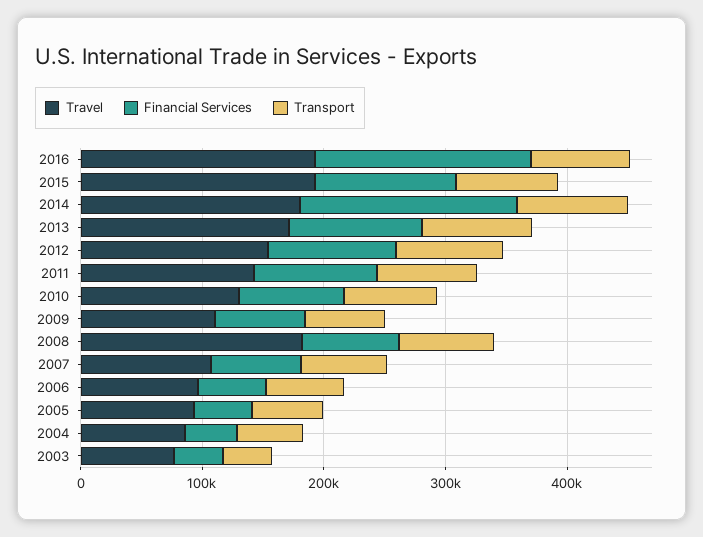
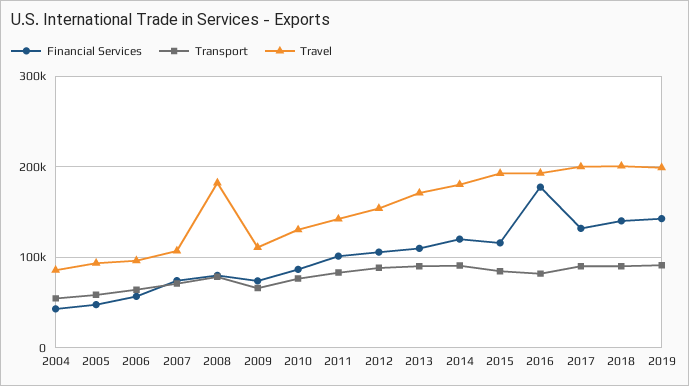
Financial Services, 2014: 180000 -> 120000
Travel, 2003: 80000 -> none
Financial Services, 2003: 40000 -> none
Transport, 2003: 40000 -> none
Financial Services, 2017: none -> 130000
Transport, 2017: none -> 90000
Travel, 2017: none -> 200000
Financial Services, 2018: none -> 140000
Transport, 2018: none -> 90000
Travel, 2018: none -> 200000
Financial Services, 2019: none -> 140000
Transport, 2019: none -> 90000
Travel, 2019: none -> 200000

